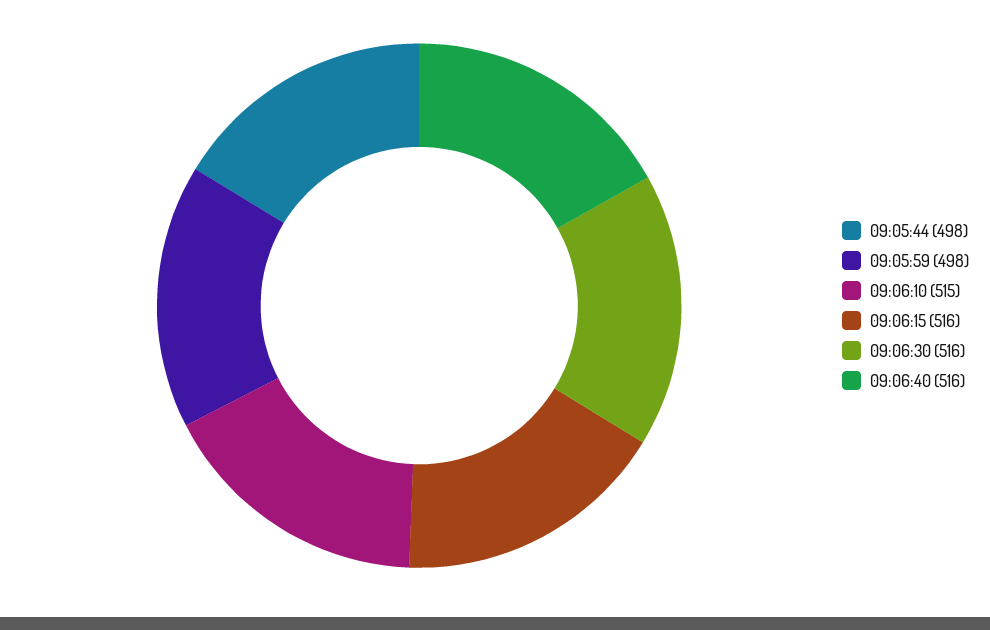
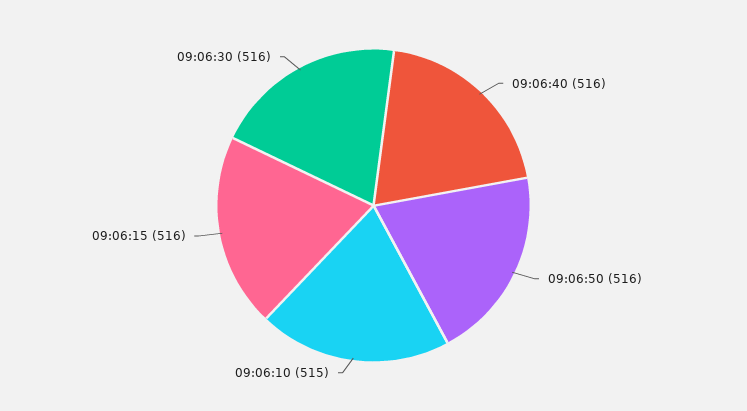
09:05:44: 498 -> none
09:05:59: 498 -> none
09:06:50: none -> 516

